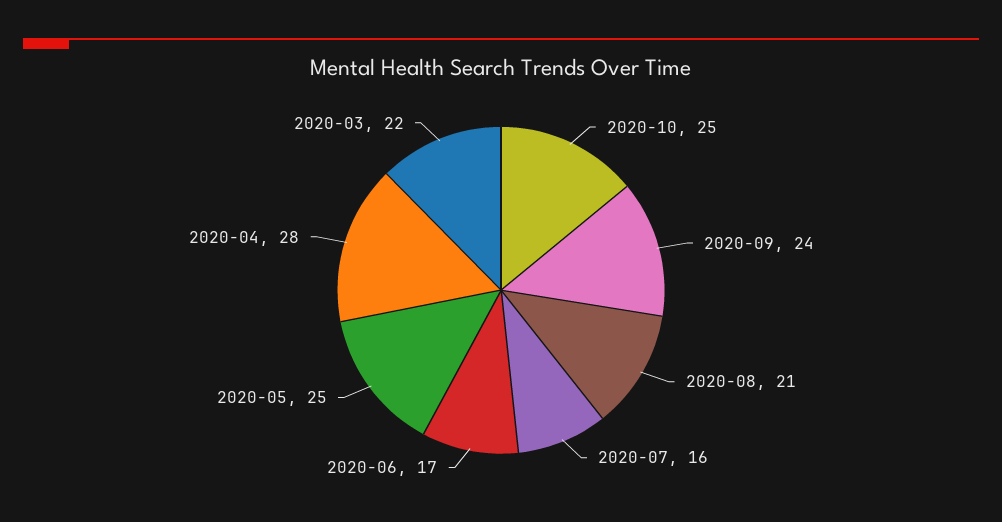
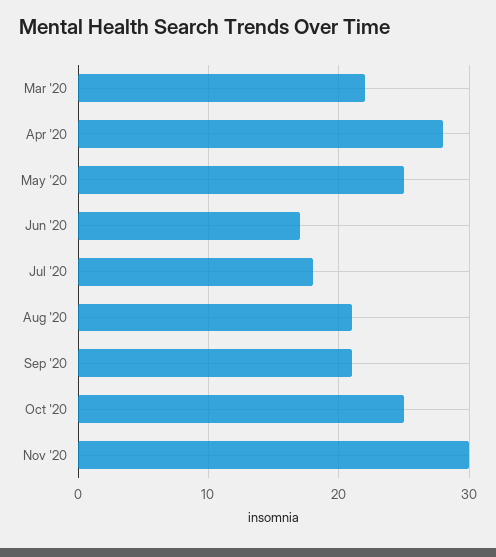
2020-09: 24 -> 21
2020-07: 16 -> 18
Nov '20: none -> 30

